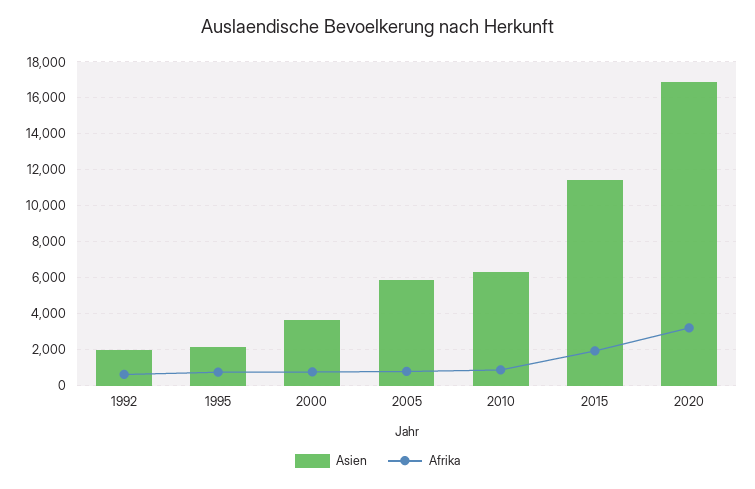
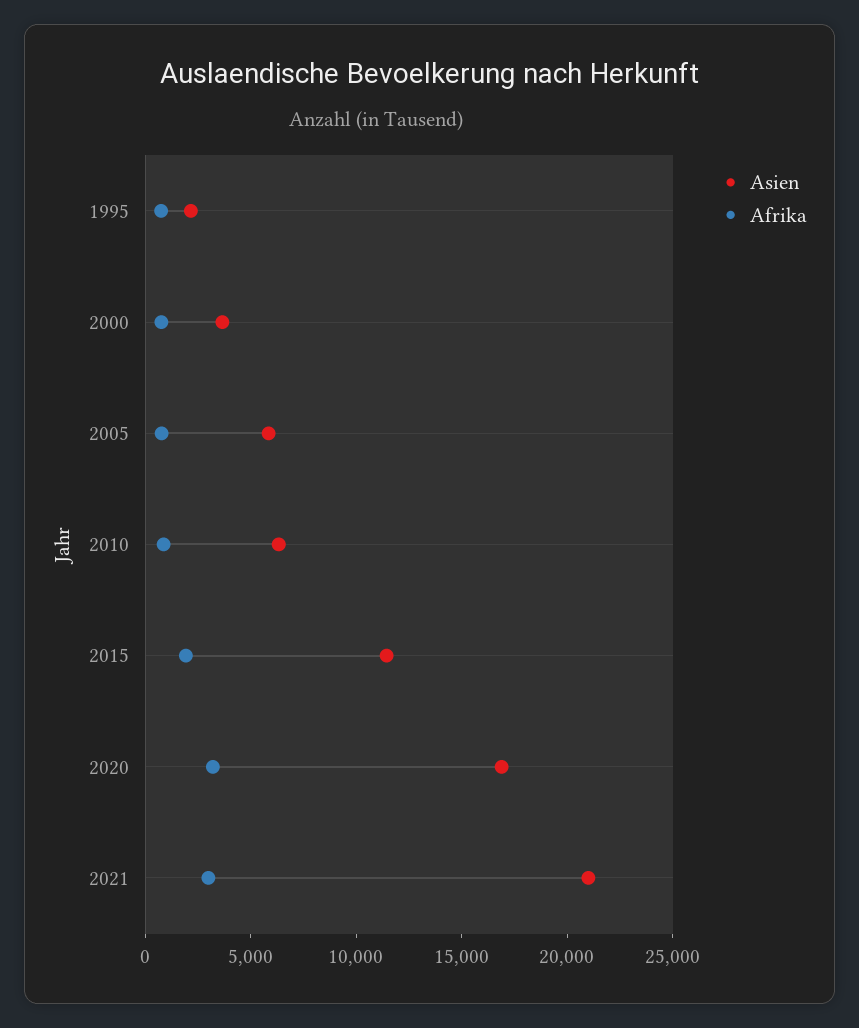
Asien, 1992: 2000 -> none
Afrika, 1992: 500 -> none
Asien, 2021: none -> 21000
Afrika, 2021: none -> 3000

